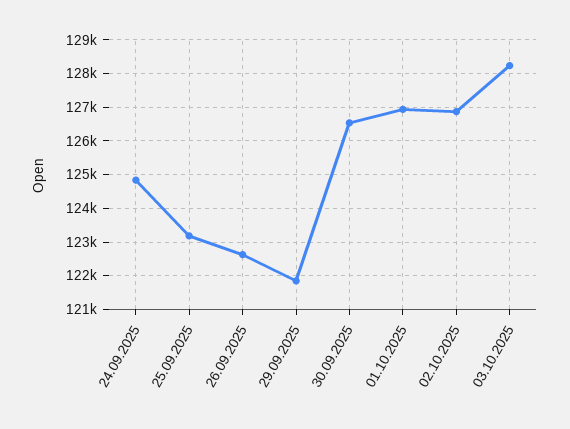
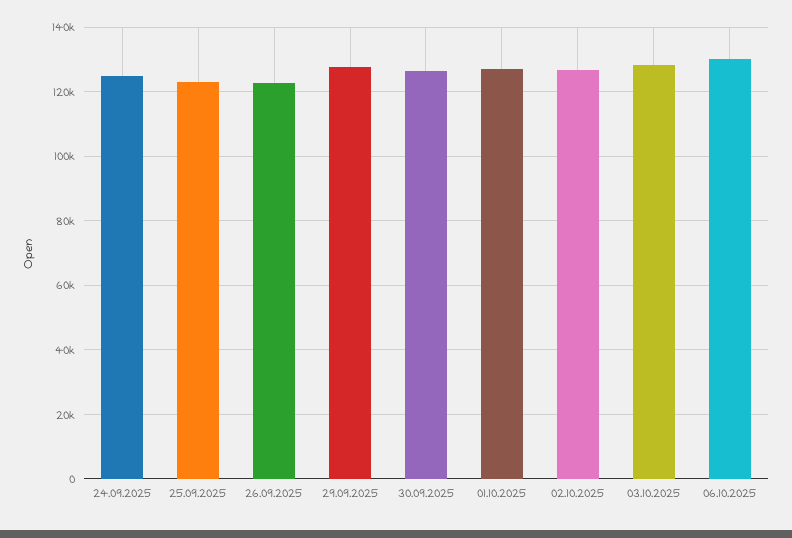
29.09.2025: 121800 -> 128000
06.10.2025: none -> 130000

